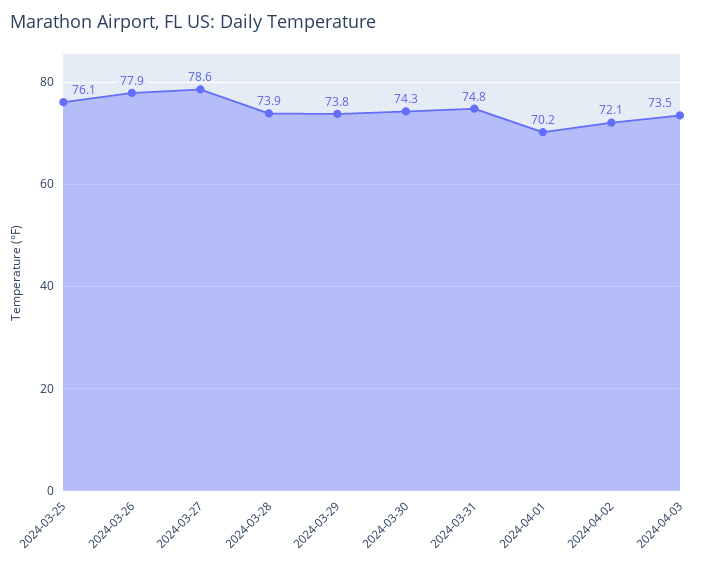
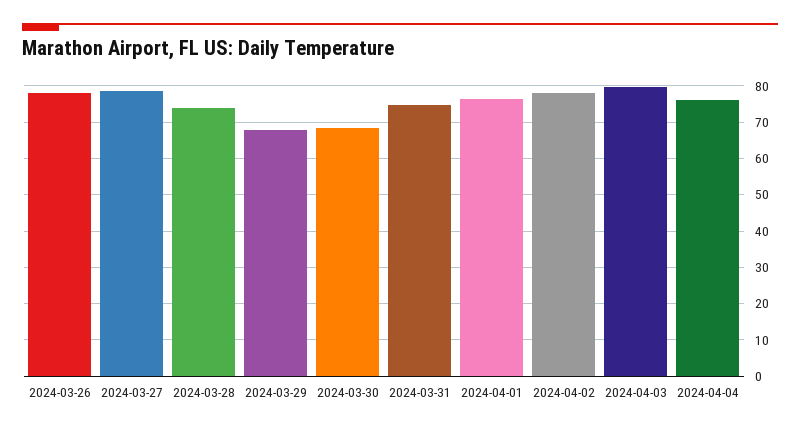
2024-03-25: 76.1 -> none
2024-03-29: 73.8 -> 68
2024-03-30: 74.3 -> 68
2024-04-01: 70.2 -> 76
2024-04-02: 72.1 -> 78
2024-04-03: 73.5 -> 80
2024-04-04: none -> 76

